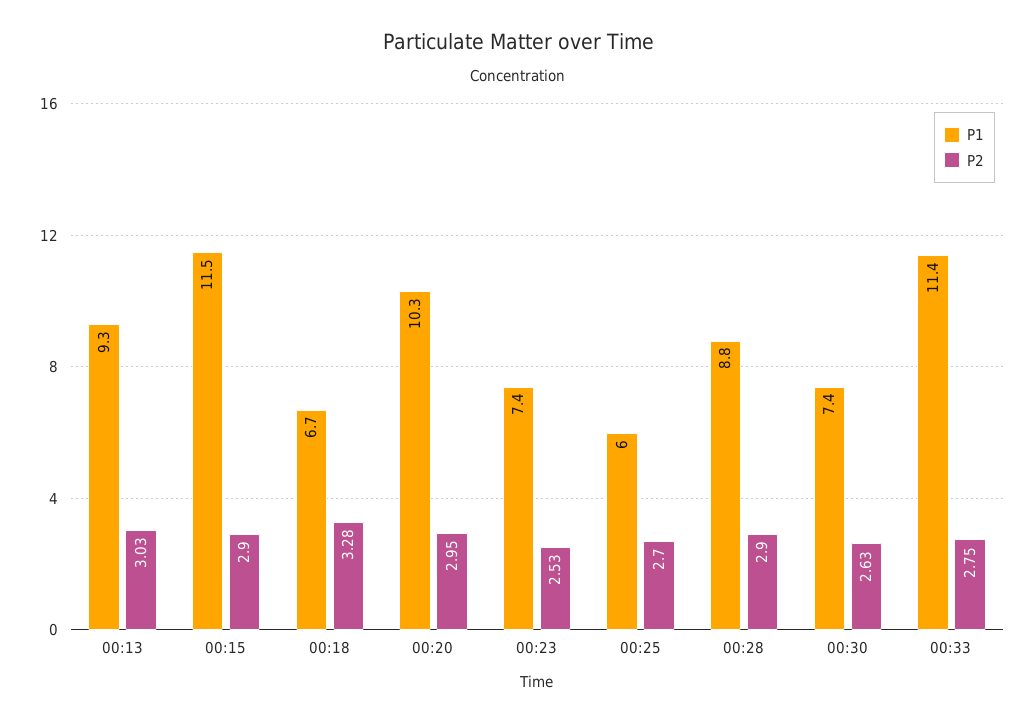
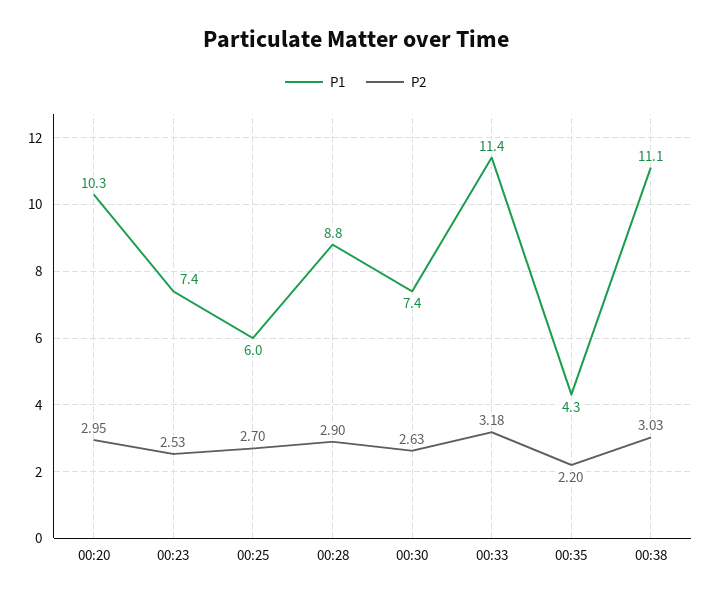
P1, 00:13: 9.3 -> none
P2, 00:13: 3.03 -> none
P1, 00:15: 11.5 -> none
P2, 00:15: 2.9 -> none
P1, 00:18: 6.7 -> none
P2, 00:18: 3.28 -> none
P2, 00:33: 2.75 -> 3.18
P1, 00:35: none -> 4.3
P2, 00:35: none -> 2.2
P1, 00:38: none -> 11.1
P2, 00:38: none -> 3.03

